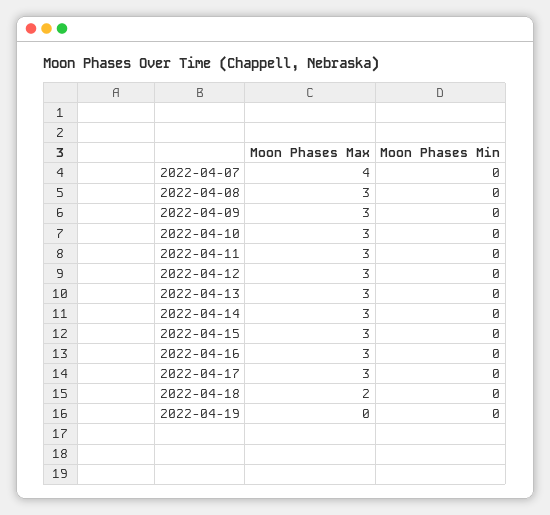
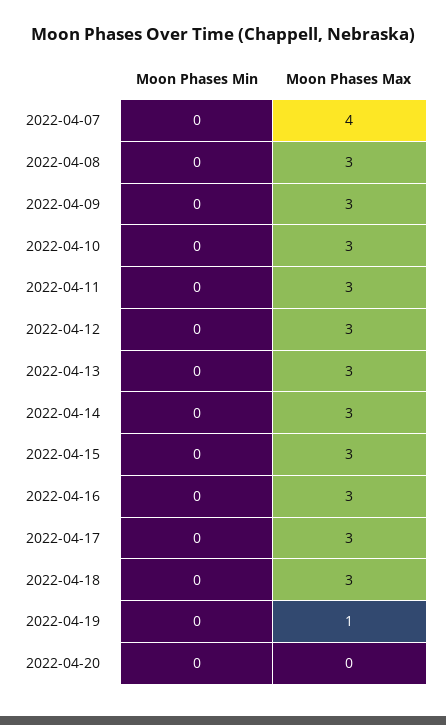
Moon Phases Max, 2022-04-18: 2 -> 3
Moon Phases Max, 2022-04-19: 0 -> 1
Moon Phases Min, 2022-04-20: none -> 0
Moon Phases Max, 2022-04-20: none -> 0

